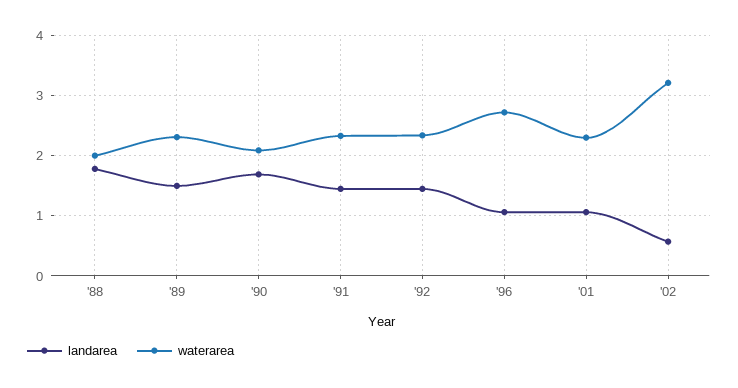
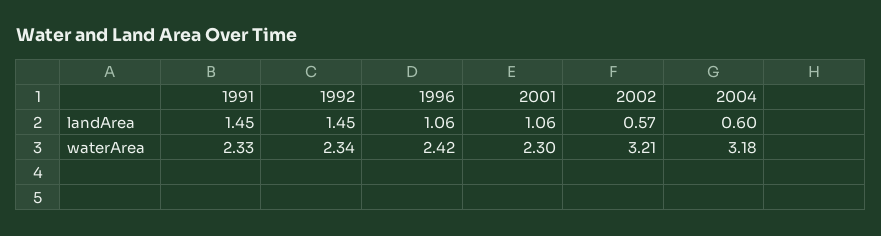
landarea, '88: 1.8 -> none
waterarea, '88: 2 -> none
landarea, '89: 1.5 -> none
waterarea, '89: 2.3 -> none
landarea, '90: 1.7 -> none
waterarea, '90: 2.1 -> none
waterarea, '96: 2.7 -> 2.42
landarea, 2004: none -> 0.6
waterarea, 2004: none -> 3.18

